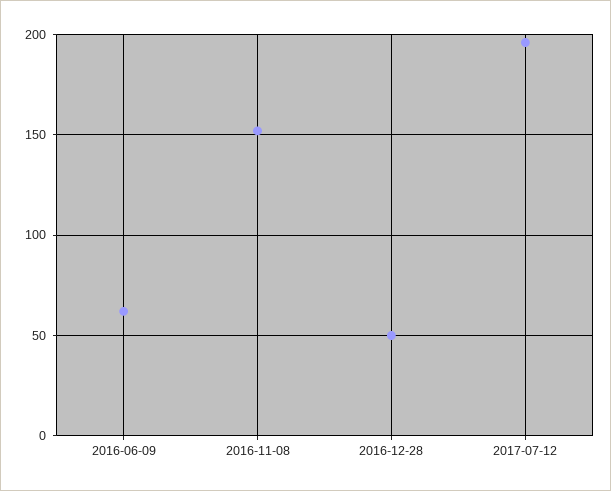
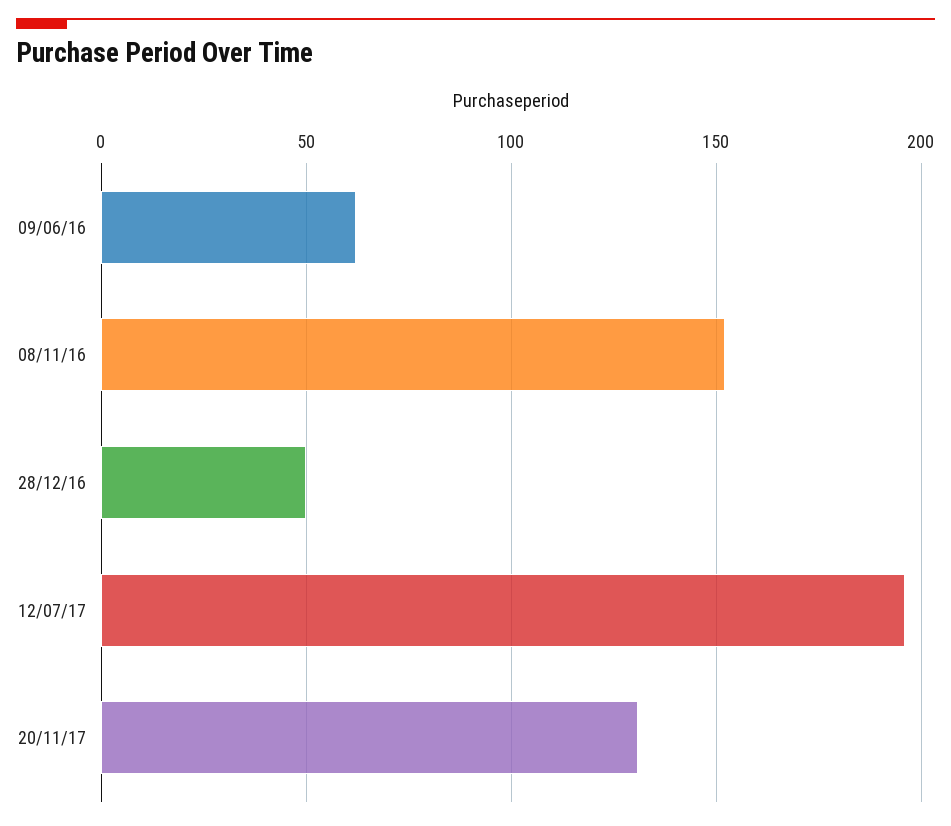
20/11/17: none -> 130

